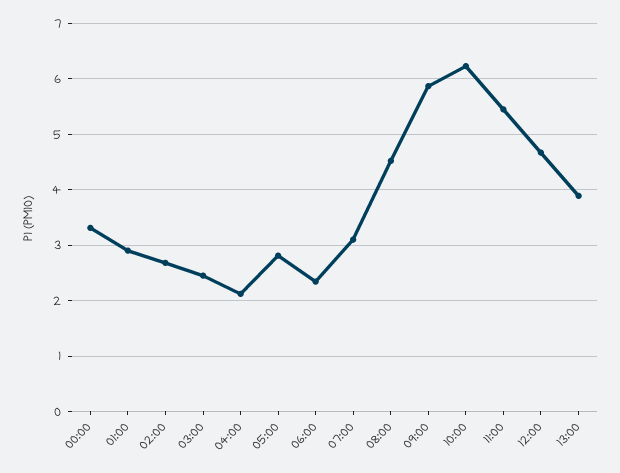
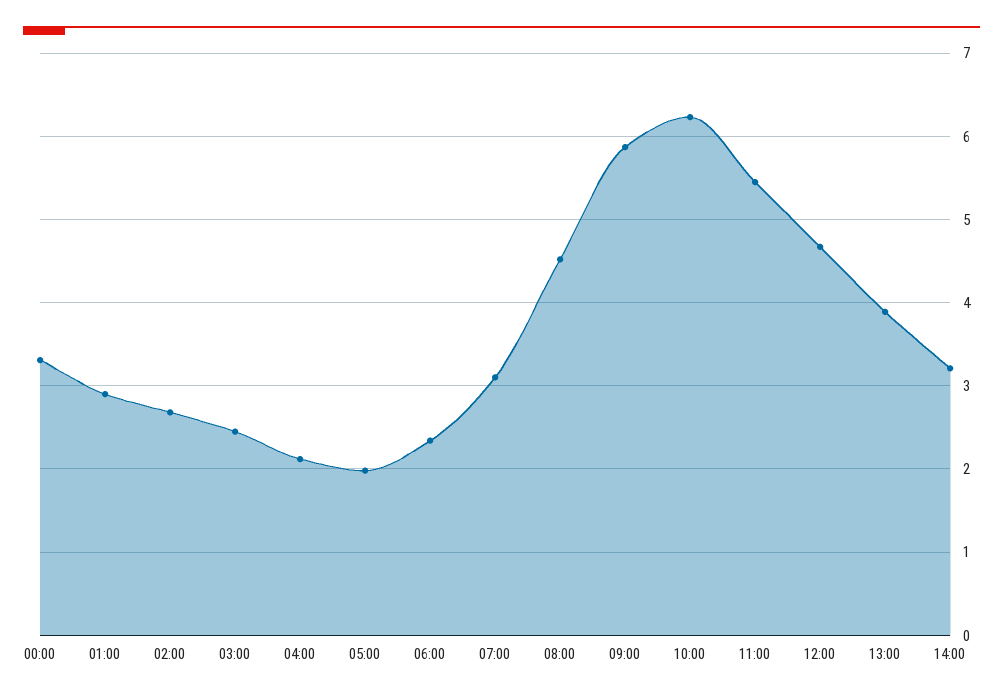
05:00: 2.8 -> 2
14:00: none -> 3.2

